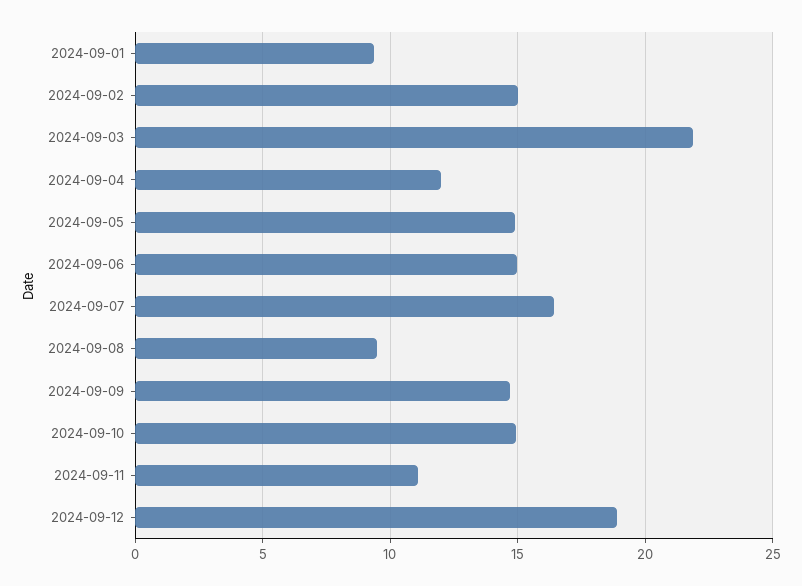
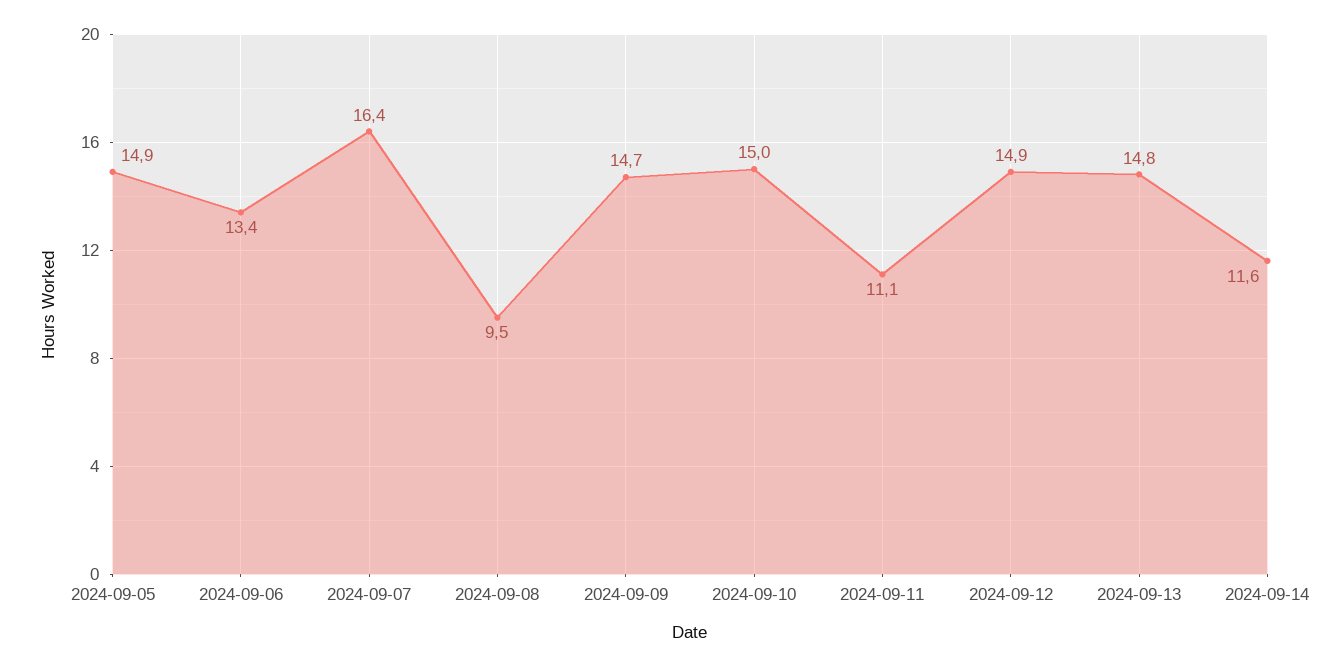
2024-09-01: 9.5 -> none
2024-09-02: 15 -> none
2024-09-03: 22 -> none
2024-09-04: 12 -> none
2024-09-06: 15 -> 13.4
2024-09-12: 19 -> 14.9
2024-09-13: none -> 14.8
2024-09-14: none -> 11.6

